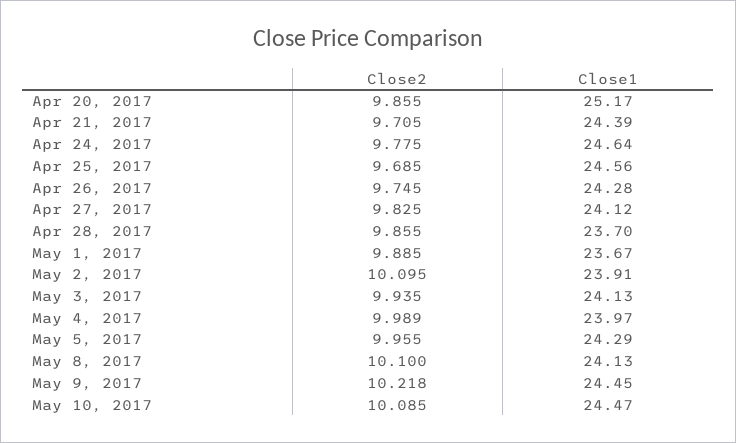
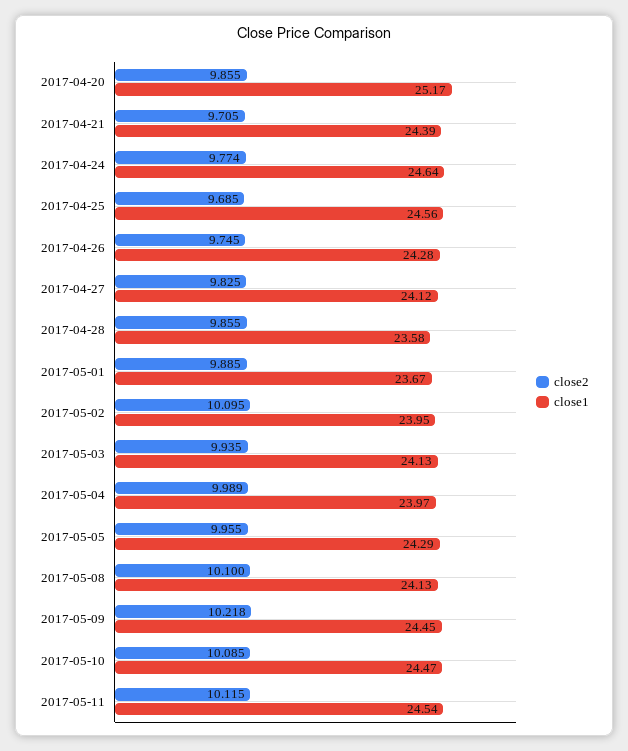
Close2, Apr 24, 2017: 9.775 -> 9.774
Close1, Apr 28, 2017: 23.7 -> 23.58
Close1, May 2, 2017: 23.91 -> 23.95
Close2, 2017-05-11: none -> 10.115
Close1, 2017-05-11: none -> 24.54

